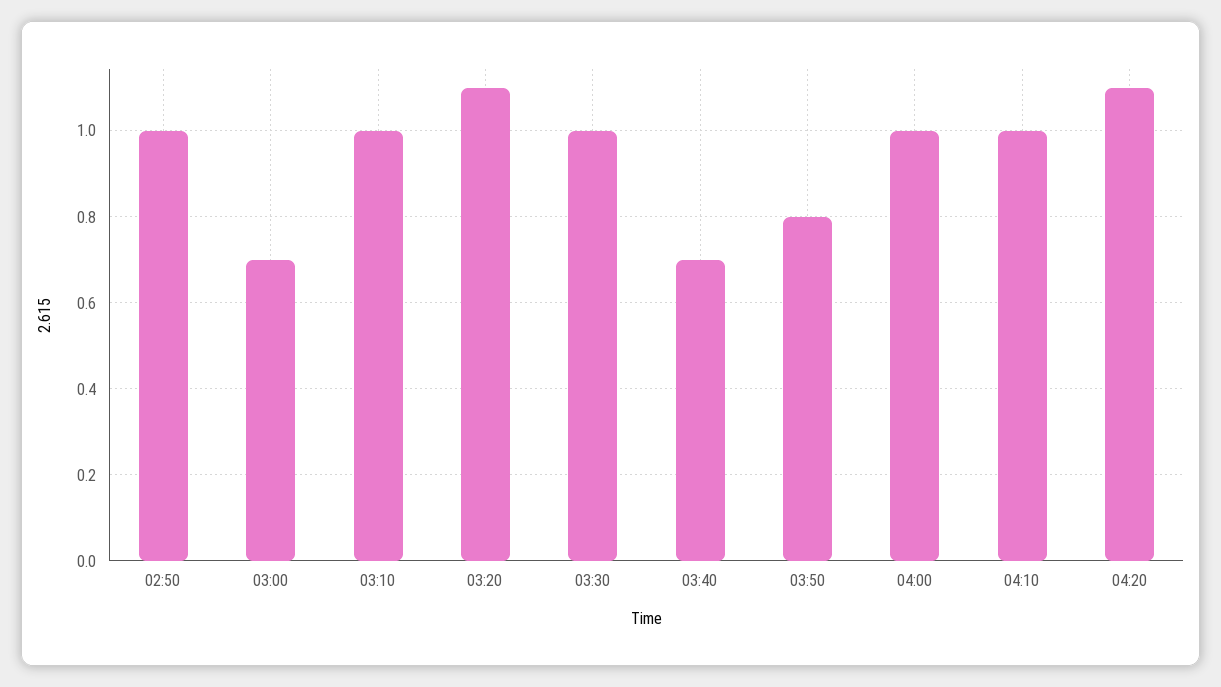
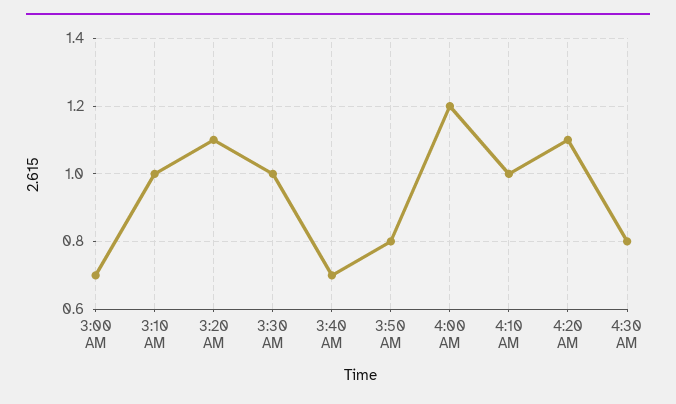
02:50: 1 -> none
04:00: 1 -> 1.2
4:30 AM: none -> 0.8

